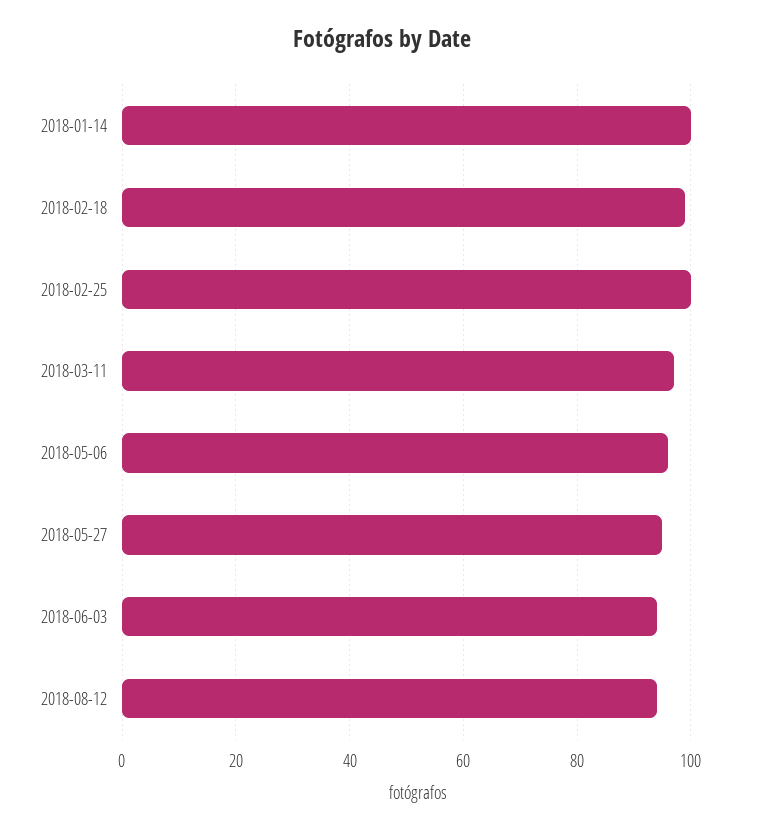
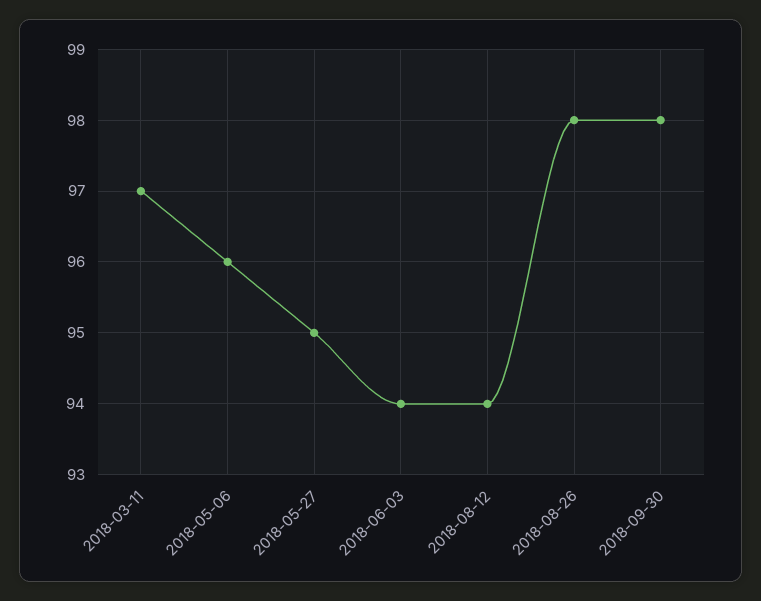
2018-01-14: 100 -> none
2018-02-18: 100 -> none
2018-02-25: 100 -> none
2018-08-26: none -> 98
2018-09-30: none -> 98

